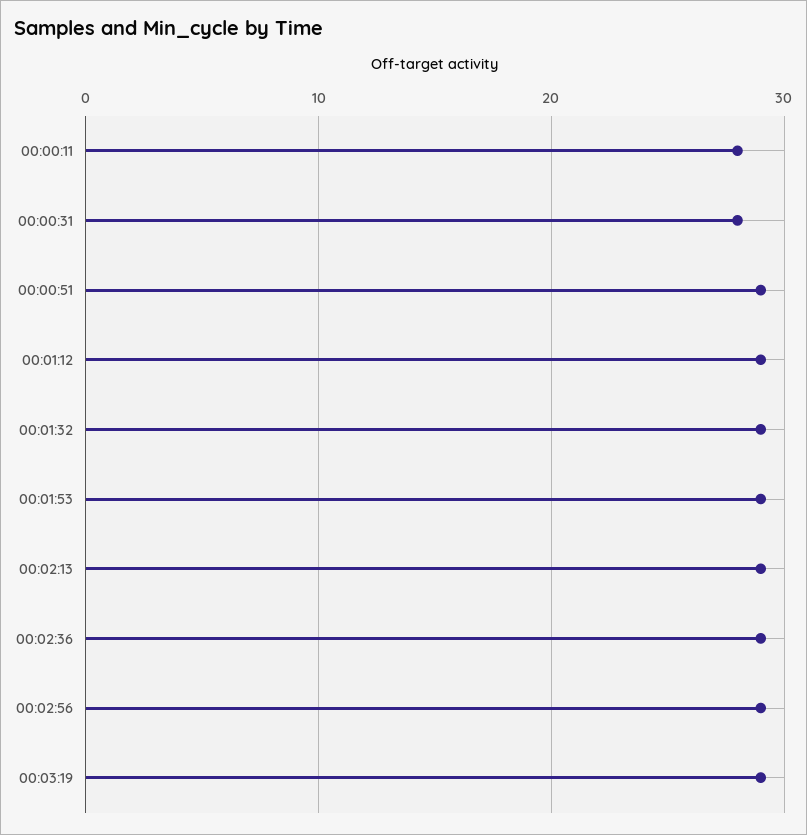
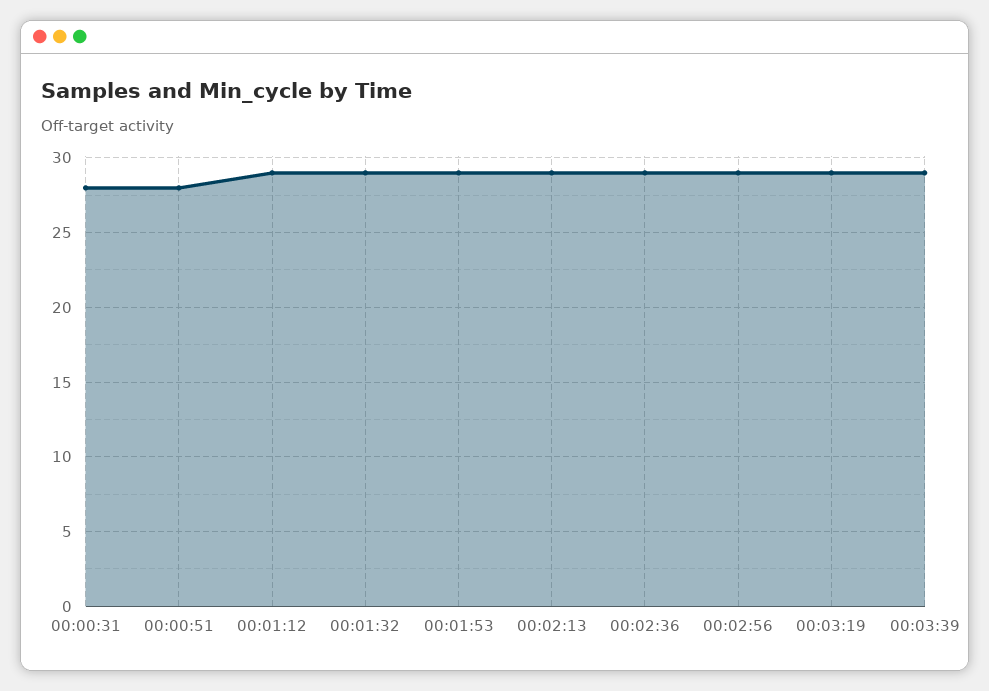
00:00:11: 28 -> none
00:00:51: 29 -> 28
00:03:39: none -> 29

